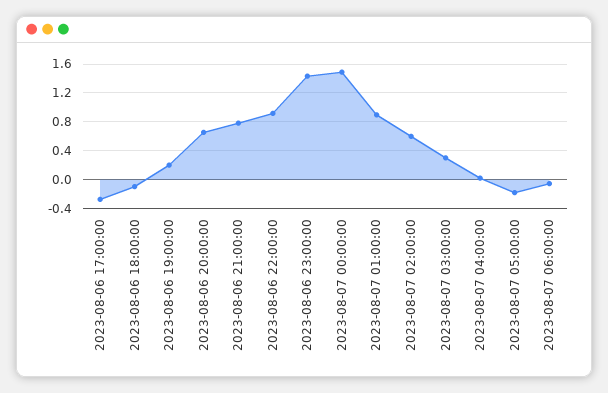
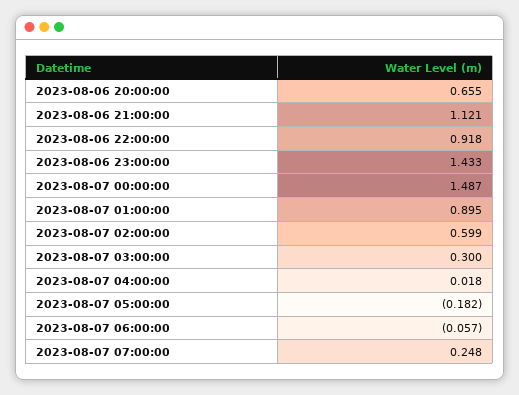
2023-08-06 17:00:00: -0.3 -> none
2023-08-06 18:00:00: -0.1 -> none
2023-08-06 19:00:00: 0.2 -> none
2023-08-06 21:00:00: 0.8 -> 1.121
2023-08-07 07:00:00: none -> 0.248

